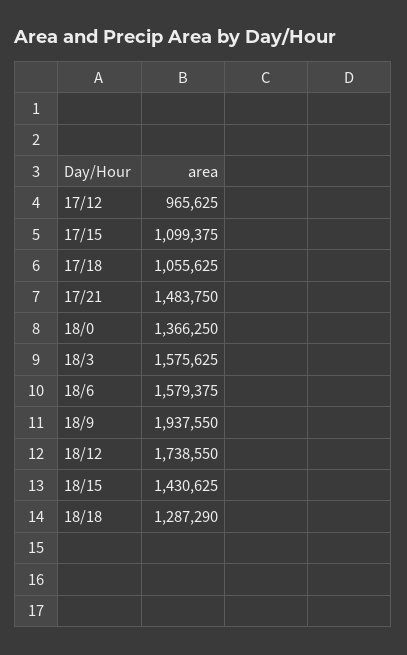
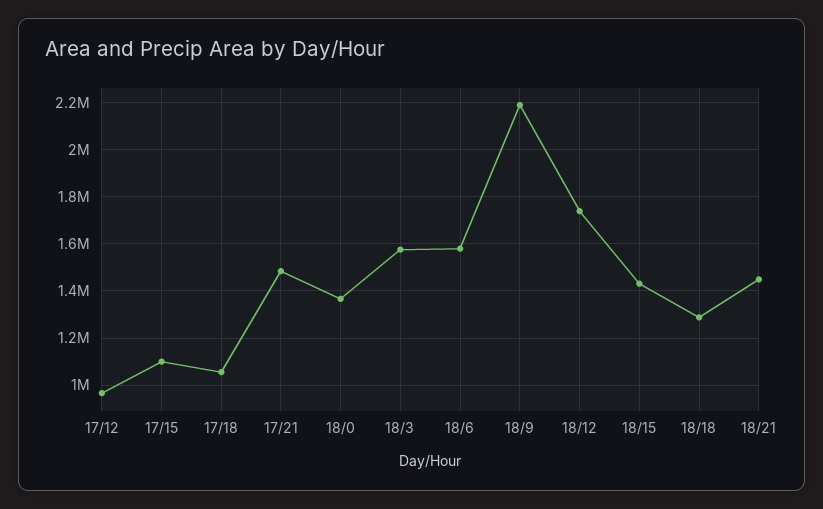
18/9: 1937550 -> 2200000
18/21: none -> 1450000

